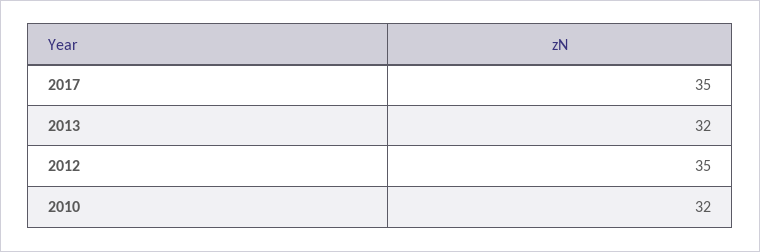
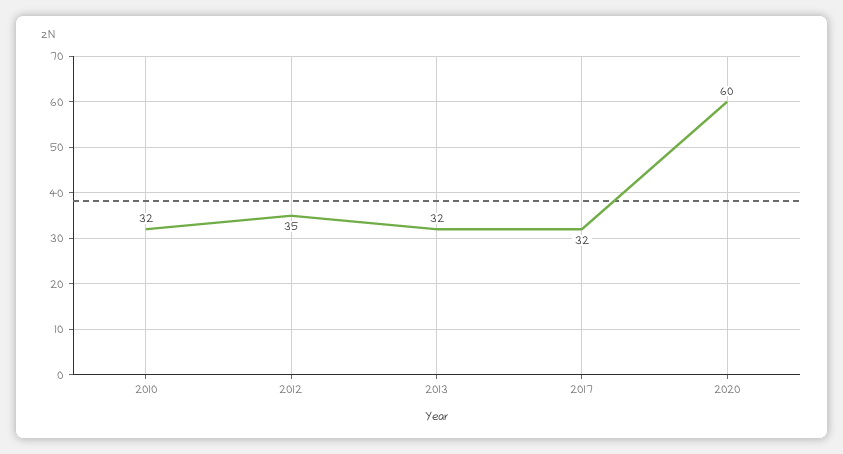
2017: 35 -> 32
2020: none -> 60

